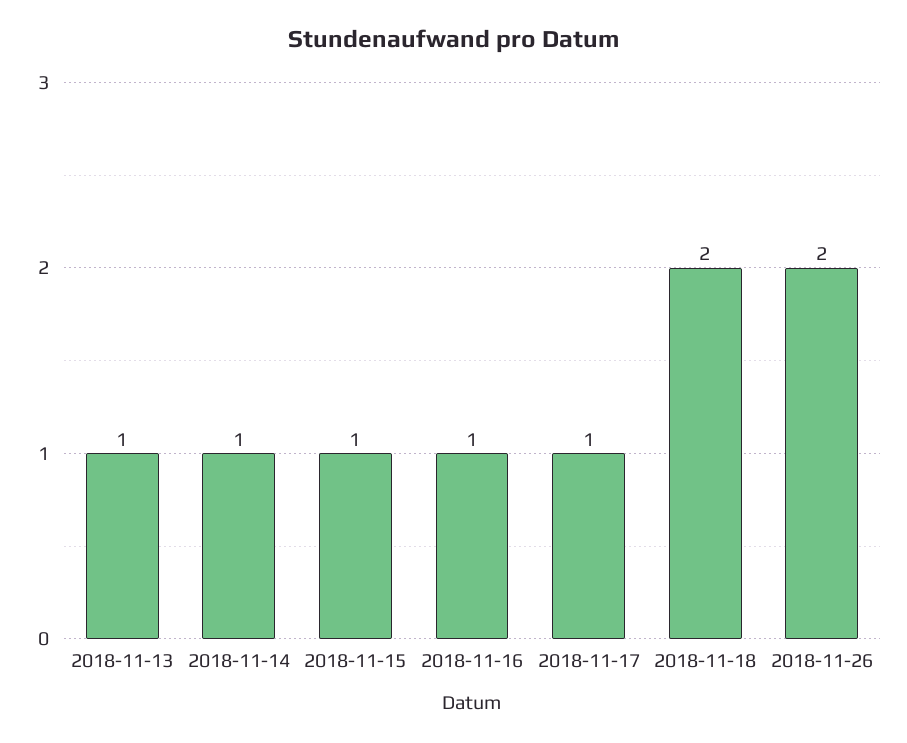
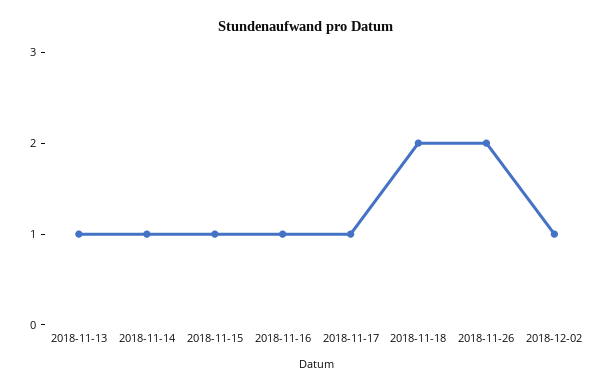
2018-12-02: none -> 1

